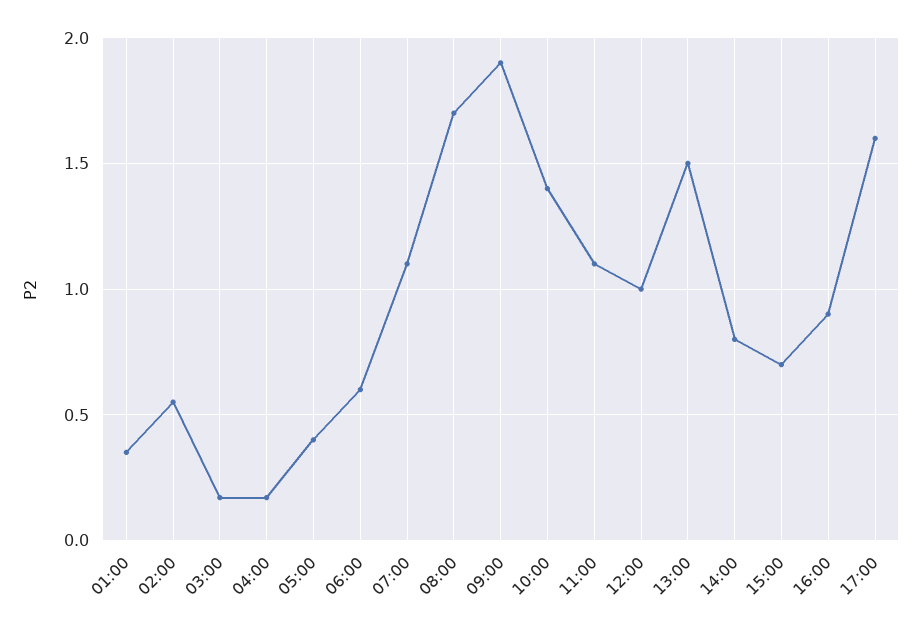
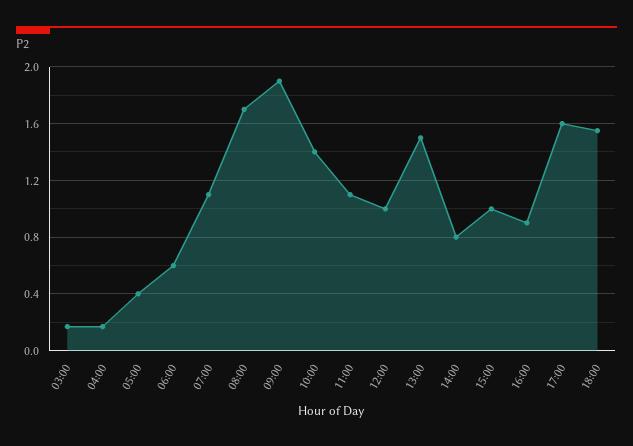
01:00: 0.35 -> none
02:00: 0.55 -> none
15:00: 0.7 -> 1
18:00: none -> 1.55

